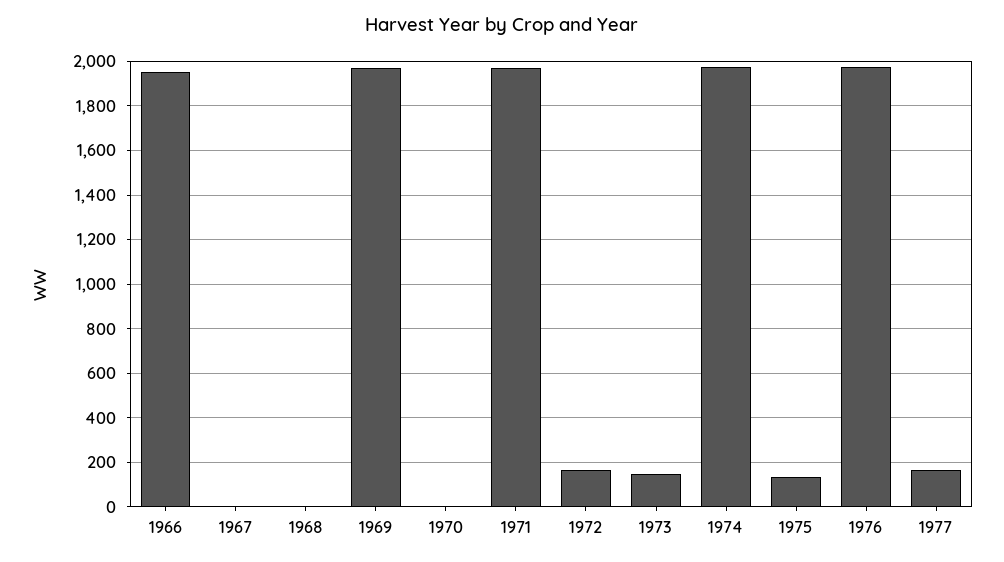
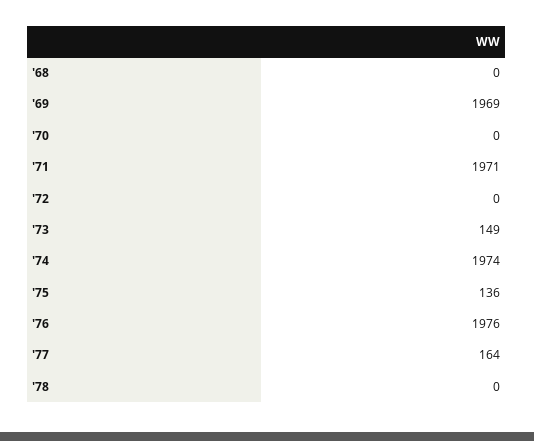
1966: 1950 -> none
1967: 0 -> none
1972: 150 -> 0
'78: none -> 0

